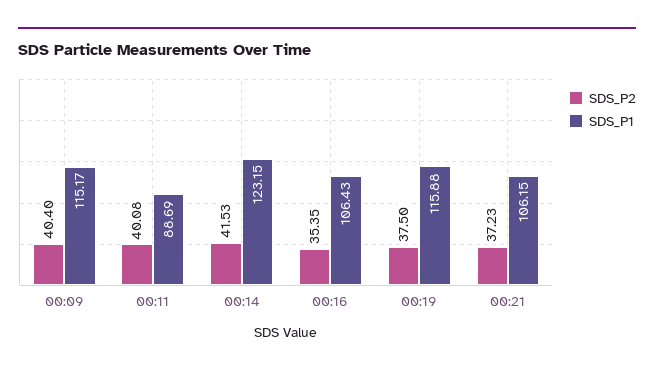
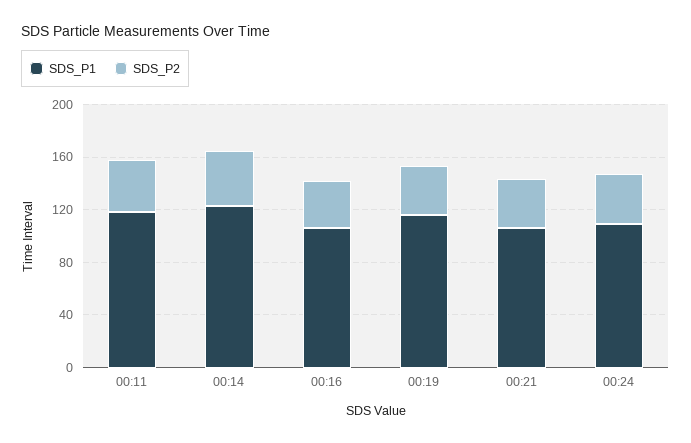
SDS_P2, 00:09: 40.4 -> none
SDS_P1, 00:09: 115.17 -> none
SDS_P1, 00:11: 88.69 -> 120
SDS_P1, 00:24: none -> 110
SDS_P2, 00:24: none -> 40

